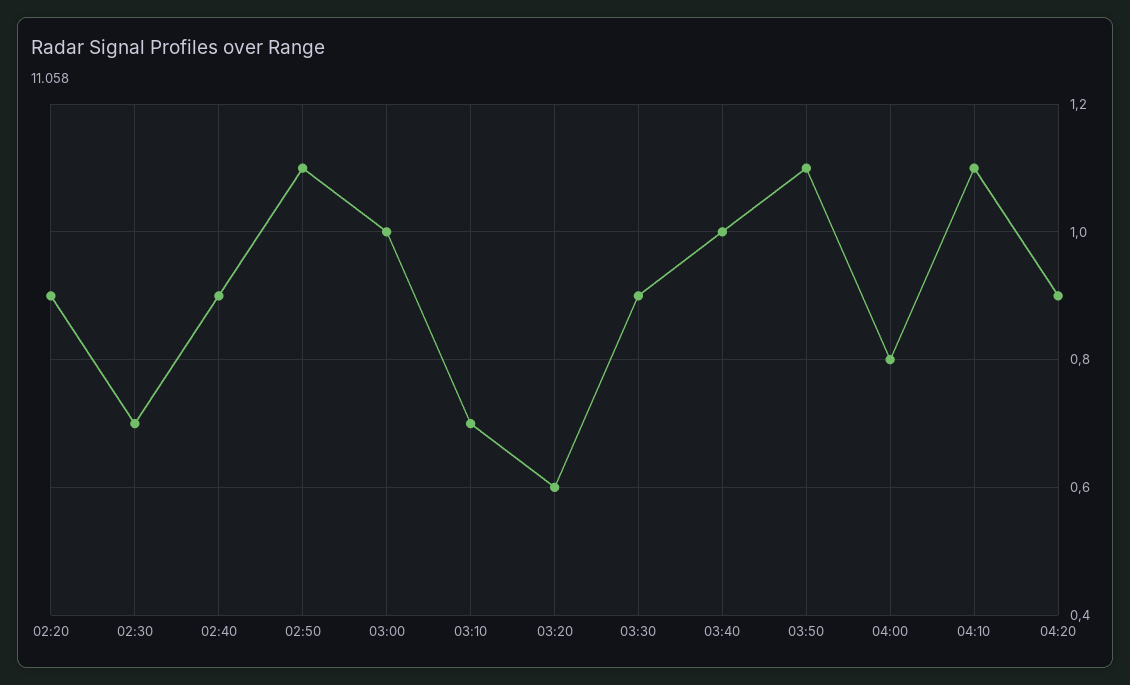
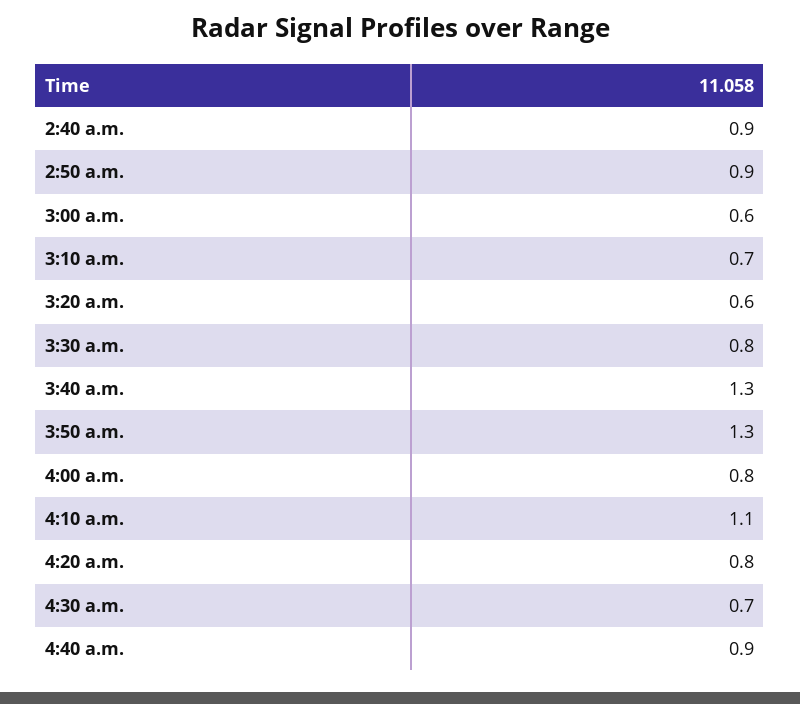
02:20: 0.9 -> none
02:30: 0.7 -> none
02:50: 1.1 -> 0.9
03:00: 1 -> 0.6
03:30: 0.9 -> 0.8
03:40: 1 -> 1.3
03:50: 1.1 -> 1.3
04:20: 0.9 -> 0.8
4:30 a.m.: none -> 0.7
4:40 a.m.: none -> 0.9

